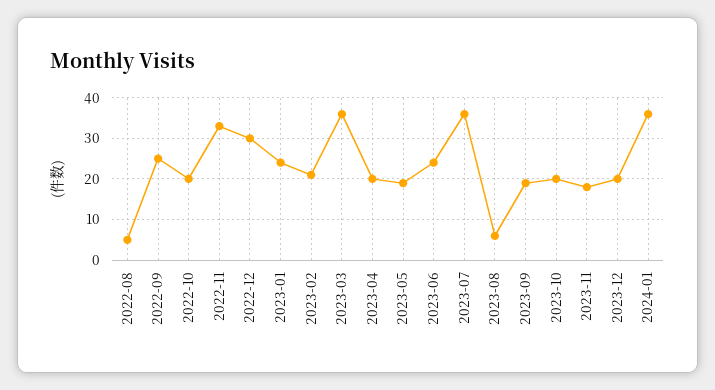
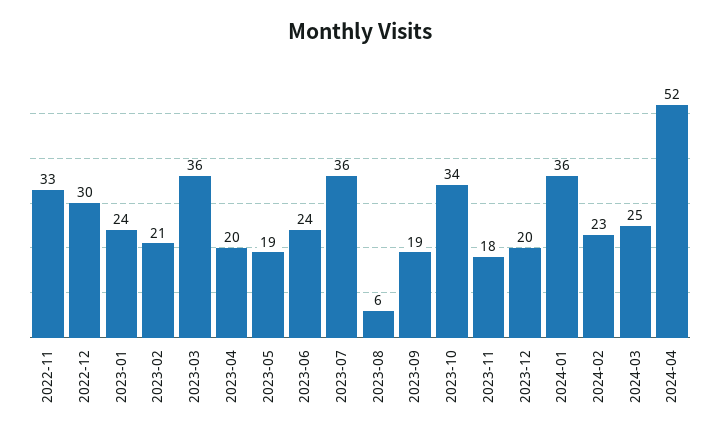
2022-08: 5 -> none
2022-09: 25 -> none
2022-10: 20 -> none
2023-10: 20 -> 34
2024-02: none -> 23
2024-03: none -> 25
2024-04: none -> 52

